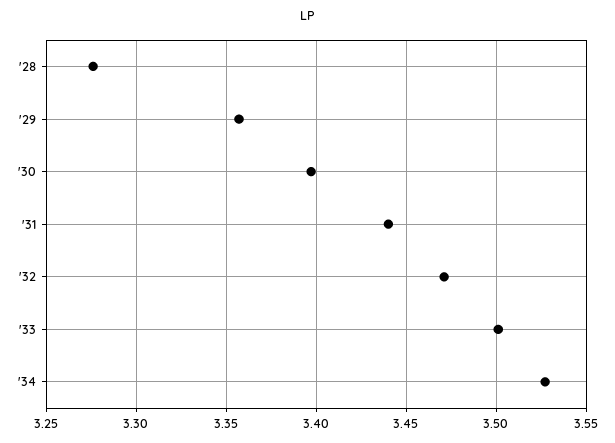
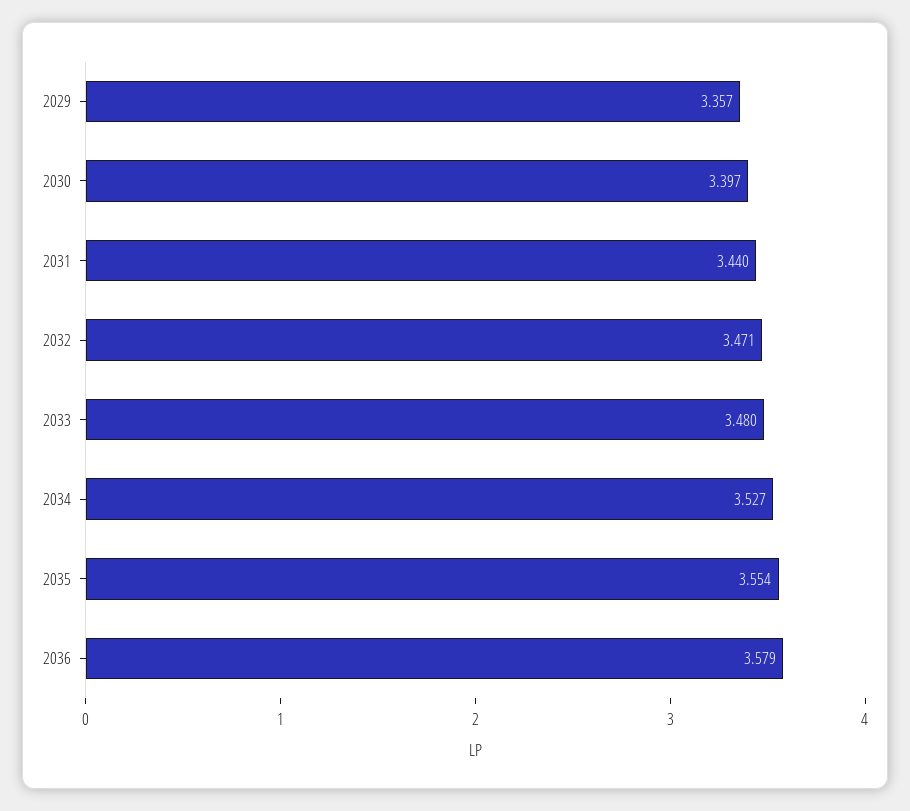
'28: 3.275 -> none
'33: 3.5 -> 3.48
2035: none -> 3.554
2036: none -> 3.579

